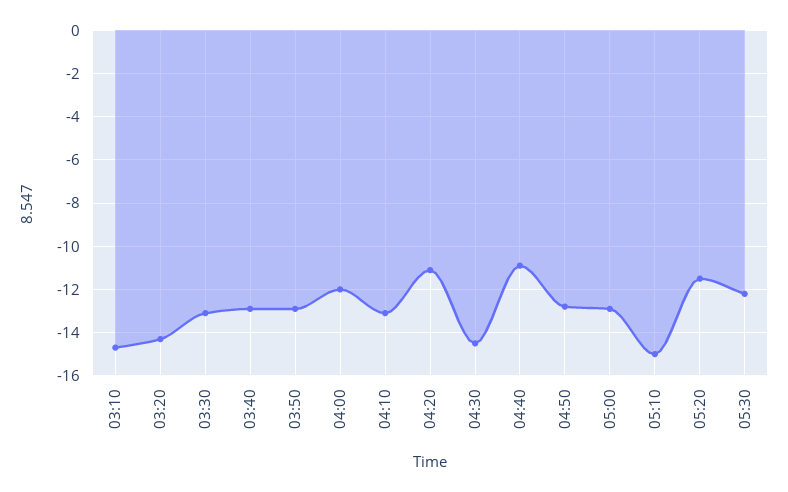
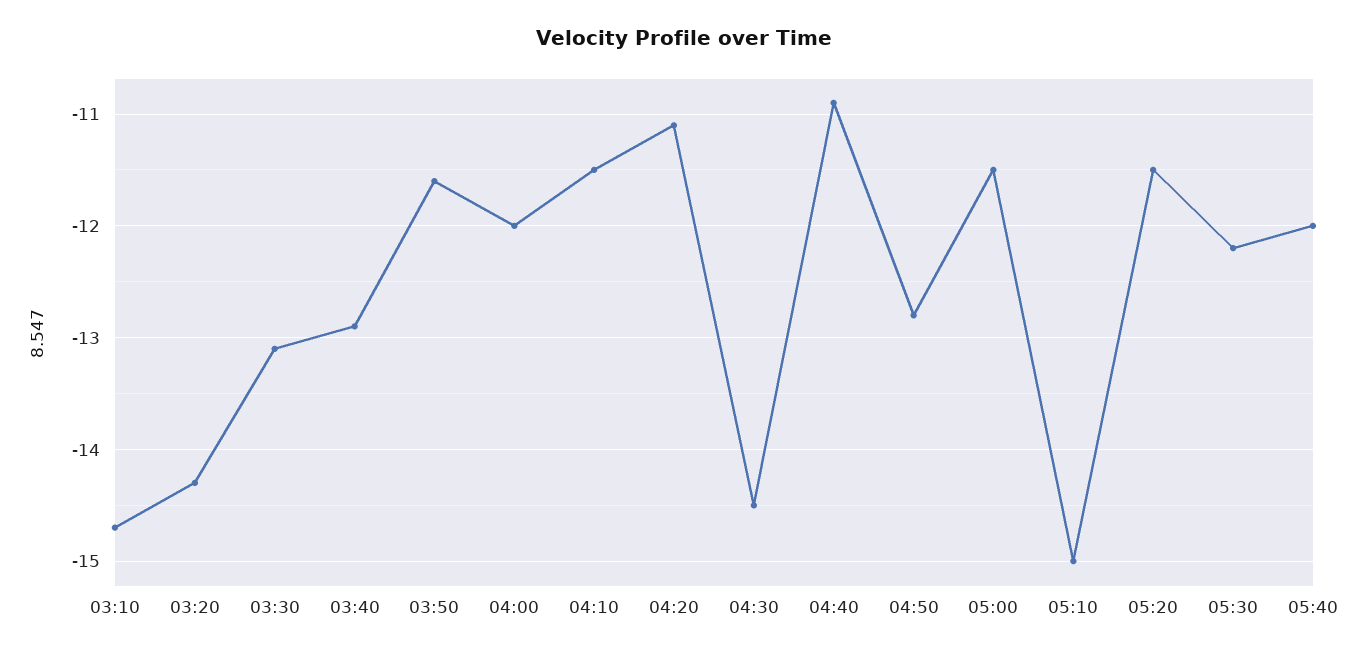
03:50: -13 -> -11.6
04:10: -13 -> -11.5
05:00: -13 -> -11.5
05:40: none -> -12

